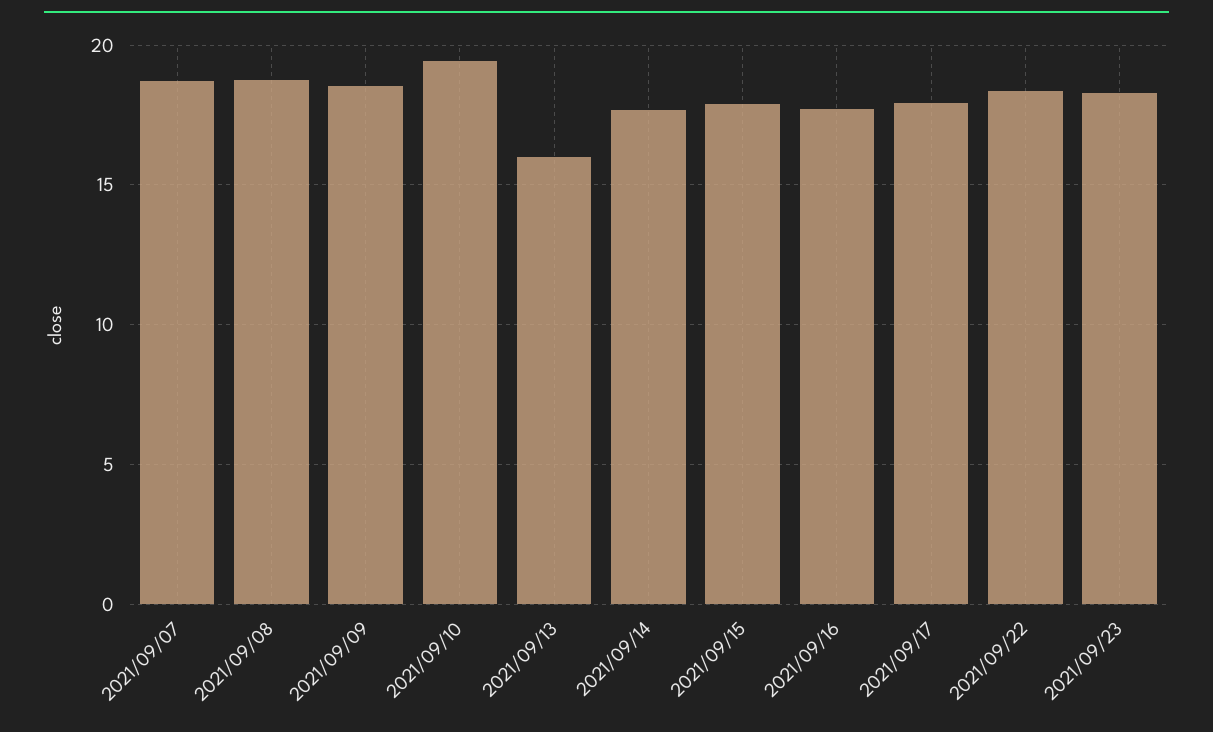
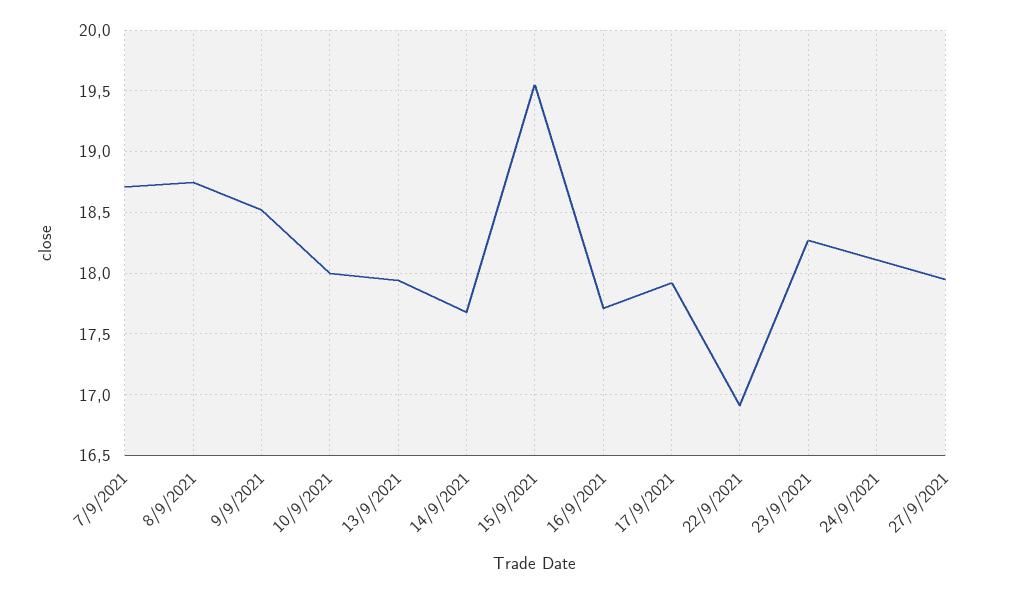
2021/09/10: 19.5 -> 18
2021/09/13: 16 -> 17.95
2021/09/15: 18 -> 19.55
2021/09/22: 18.5 -> 16.9
24/9/2021: none -> 18.1
27/9/2021: none -> 17.95

